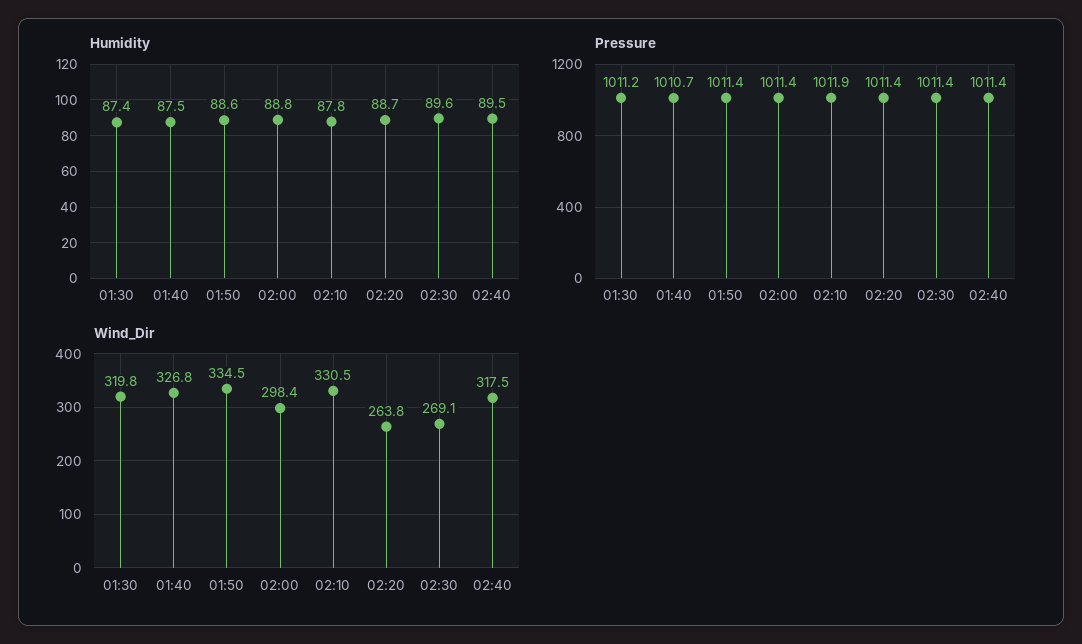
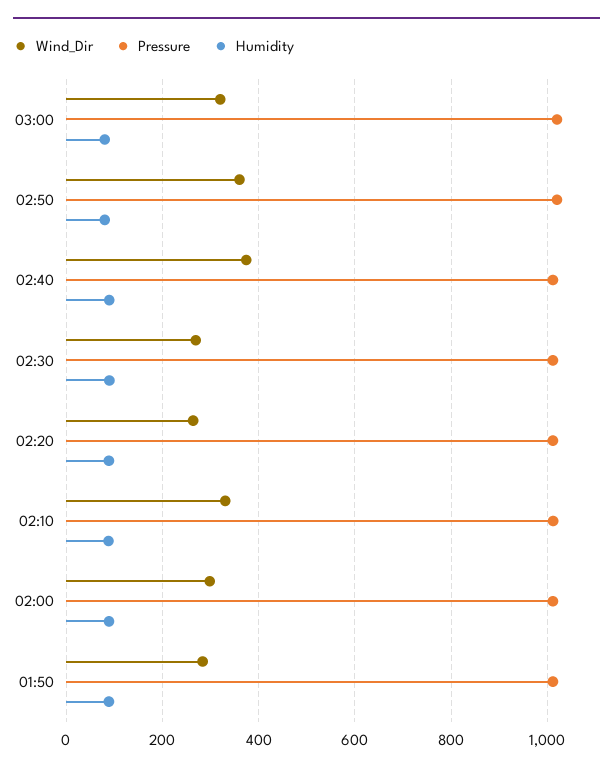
Humidity, 01:30: 87.4 -> none
Humidity, 01:40: 87.5 -> none
Pressure, 01:30: 1011.2 -> none
Pressure, 01:40: 1010.7 -> none
Wind_Dir, 01:30: 319.8 -> none
Wind_Dir, 01:40: 326.8 -> none
Wind_Dir, 01:50: 334.5 -> 280
Wind_Dir, 02:40: 317.5 -> 380
Wind_Dir, 03:00: none -> 320
Pressure, 03:00: none -> 1020
Humidity, 03:00: none -> 80
Wind_Dir, 02:50: none -> 360
Pressure, 02:50: none -> 1020
Humidity, 02:50: none -> 80

